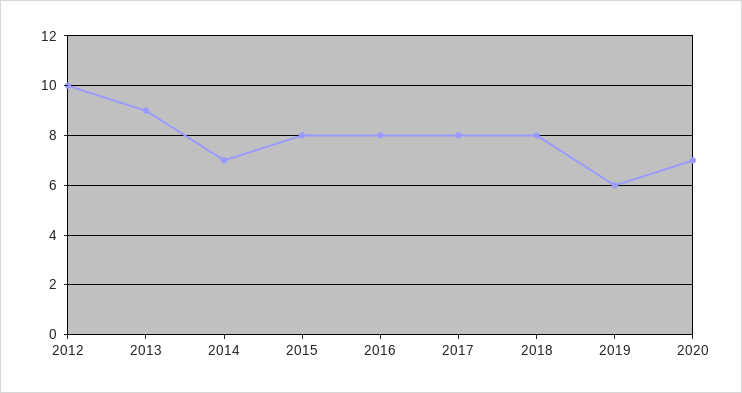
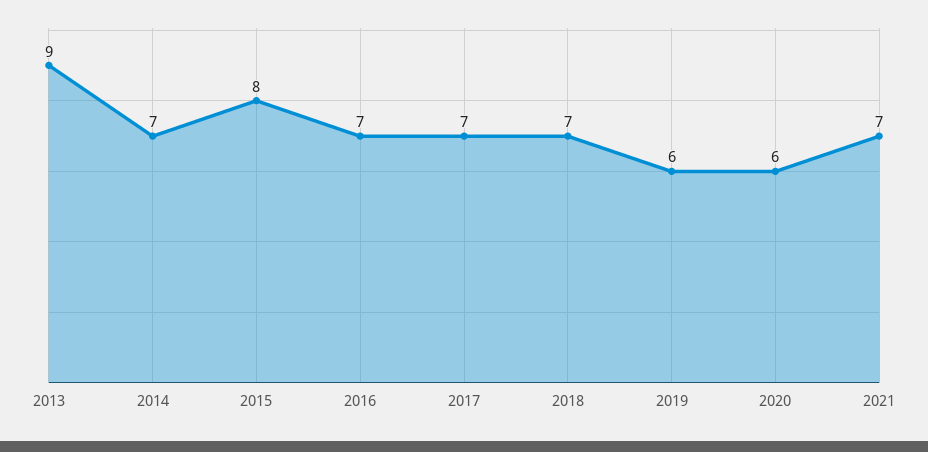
2012: 10 -> none
2016: 8 -> 7
2017: 8 -> 7
2018: 8 -> 7
2020: 7 -> 6
2021: none -> 7

